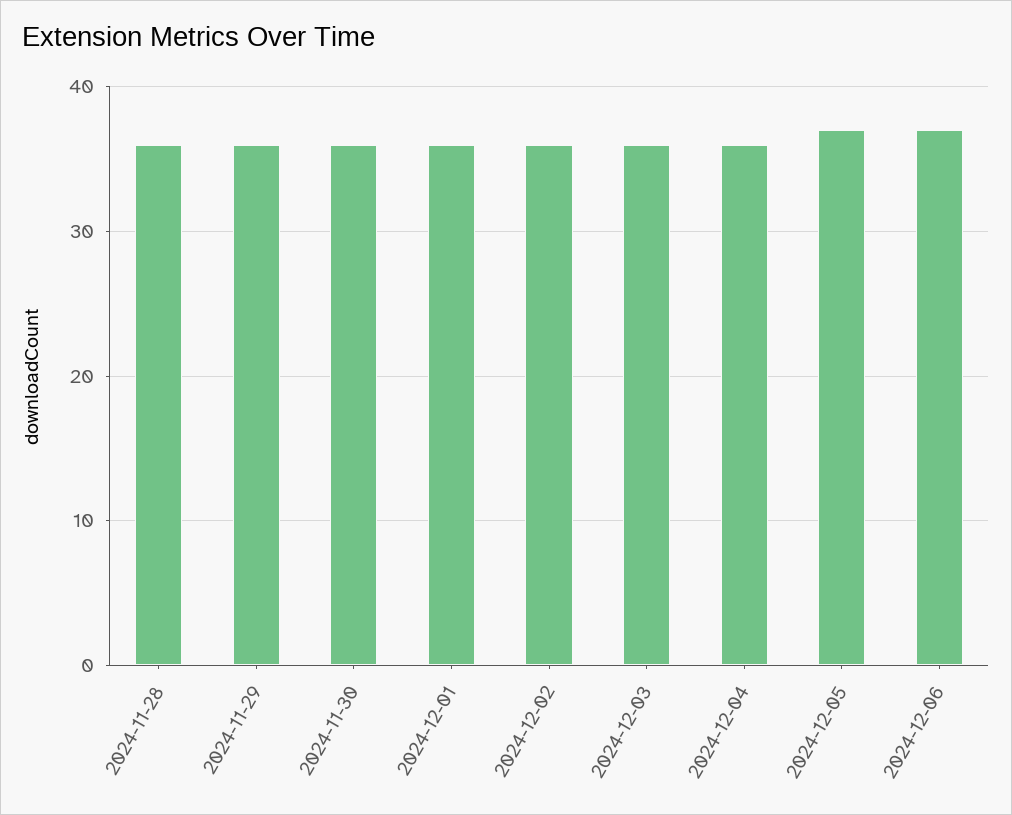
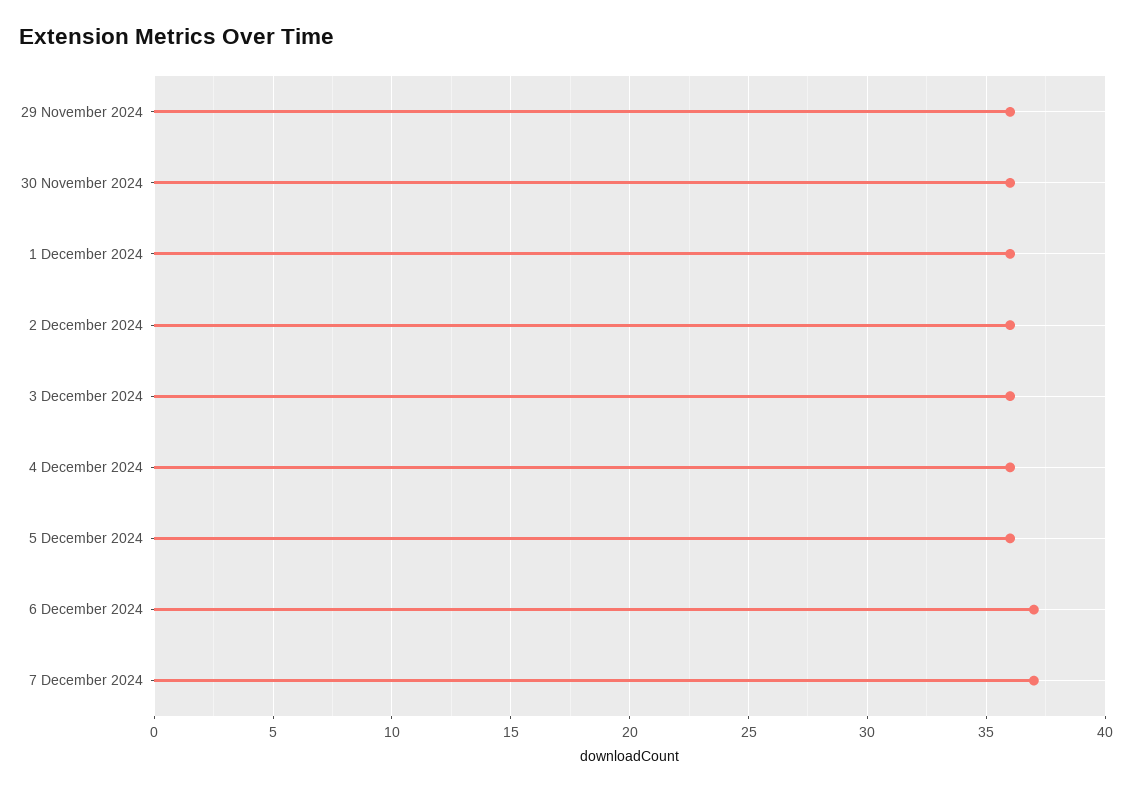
2024-11-28: 36 -> none
2024-12-05: 37 -> 36
7 December 2024: none -> 37

